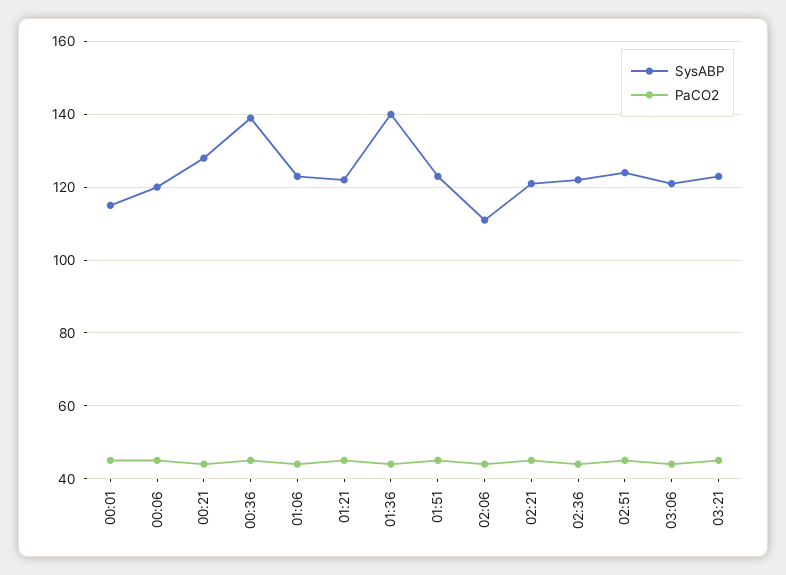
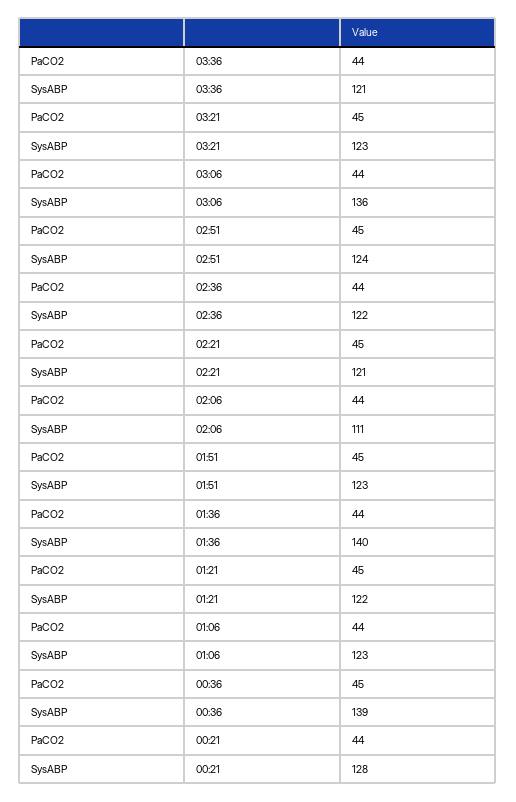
SysABP, 00:01: 115 -> none
PaCO2, 00:01: 45 -> none
SysABP, 00:06: 120 -> none
PaCO2, 00:06: 45 -> none
SysABP, 03:06: 120 -> 136
PaCO2, 03:36: none -> 44
SysABP, 03:36: none -> 121

